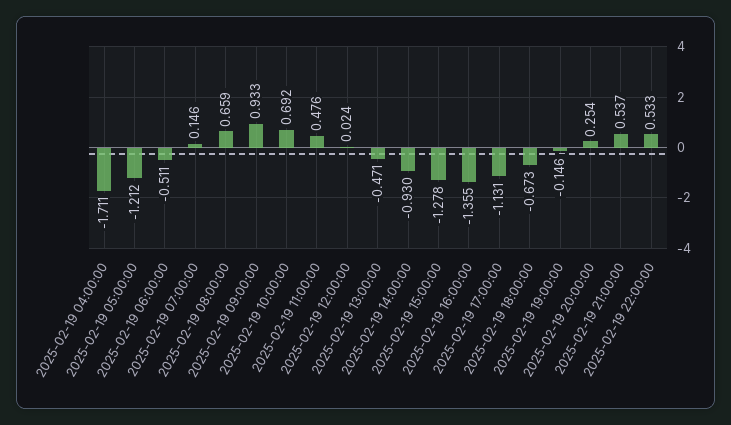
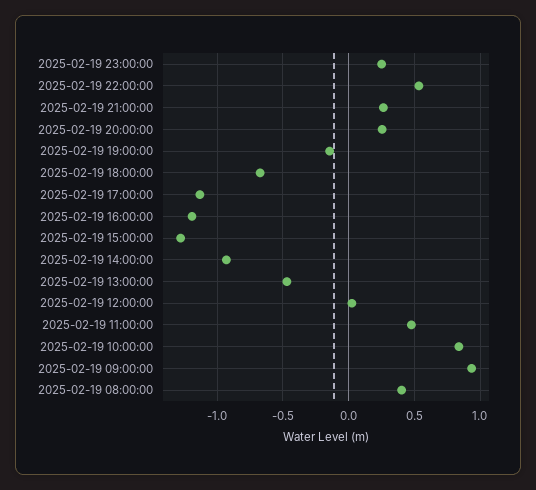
2025-02-19 04:00:00: -1.711 -> none
2025-02-19 05:00:00: -1.212 -> none
2025-02-19 06:00:00: -0.511 -> none
2025-02-19 07:00:00: 0.146 -> none
2025-02-19 08:00:00: 0.659 -> 0.4
2025-02-19 10:00:00: 0.692 -> 0.85
2025-02-19 16:00:00: -1.355 -> -1.2
2025-02-19 21:00:00: 0.537 -> 0.25
2025-02-19 23:00:00: none -> 0.25

